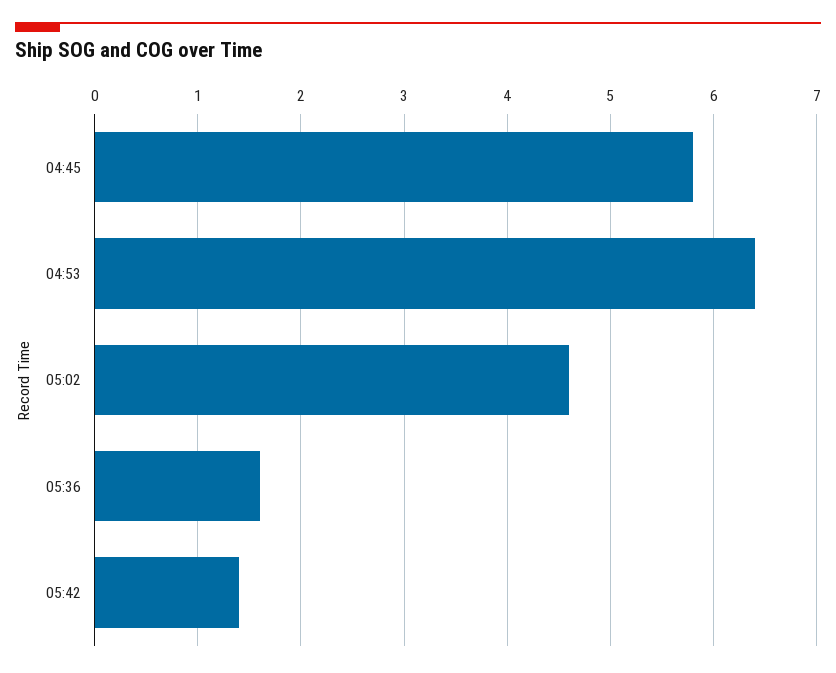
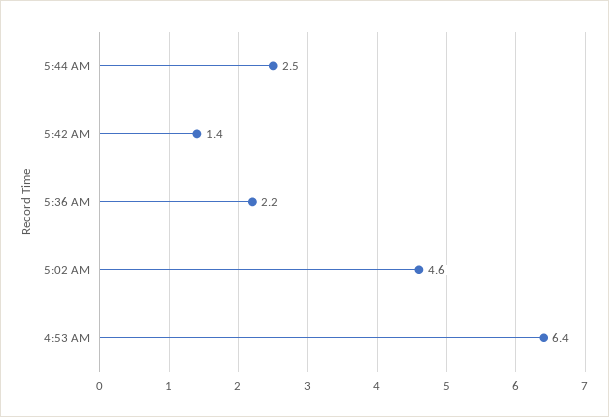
04:45: 5.8 -> none
05:36: 1.6 -> 2.2
5:44 AM: none -> 2.5

